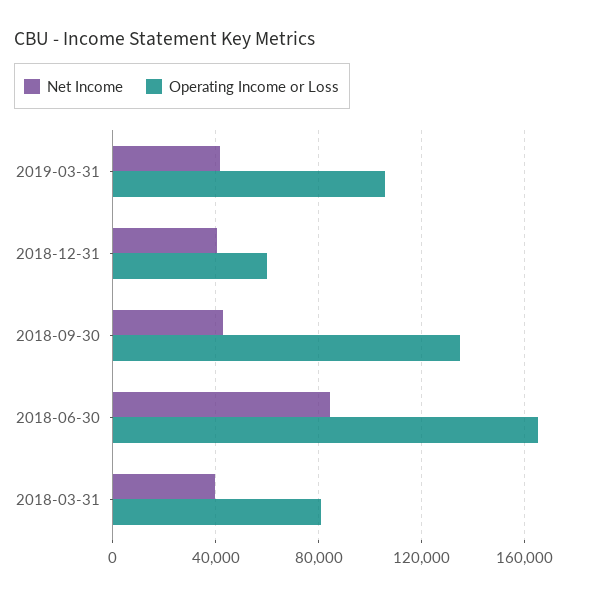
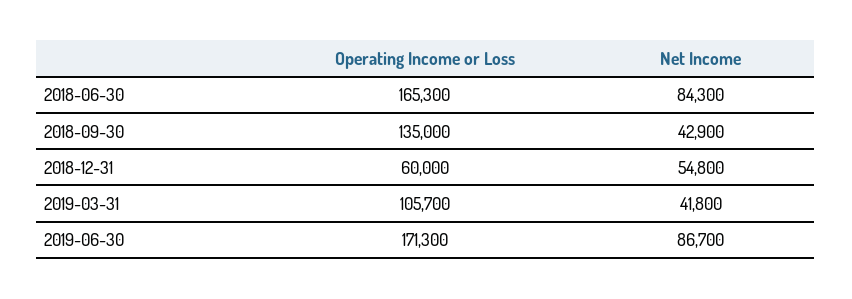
Net Income, 2018-12-31: 40000 -> 54800
Net Income, 2018-03-31: 40000 -> none
Operating Income or Loss, 2018-03-31: 80000 -> none
Operating Income or Loss, 2019-06-30: none -> 171300
Net Income, 2019-06-30: none -> 86700

